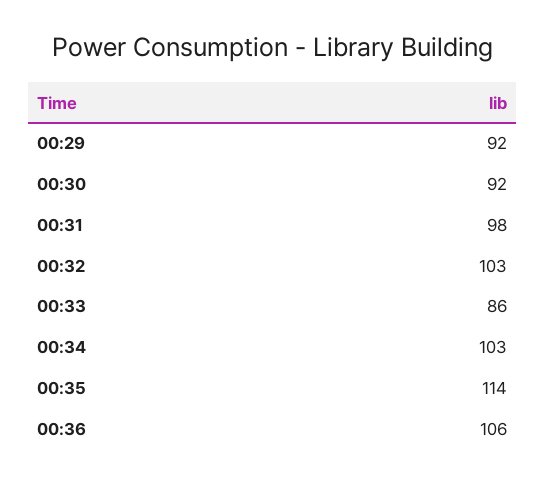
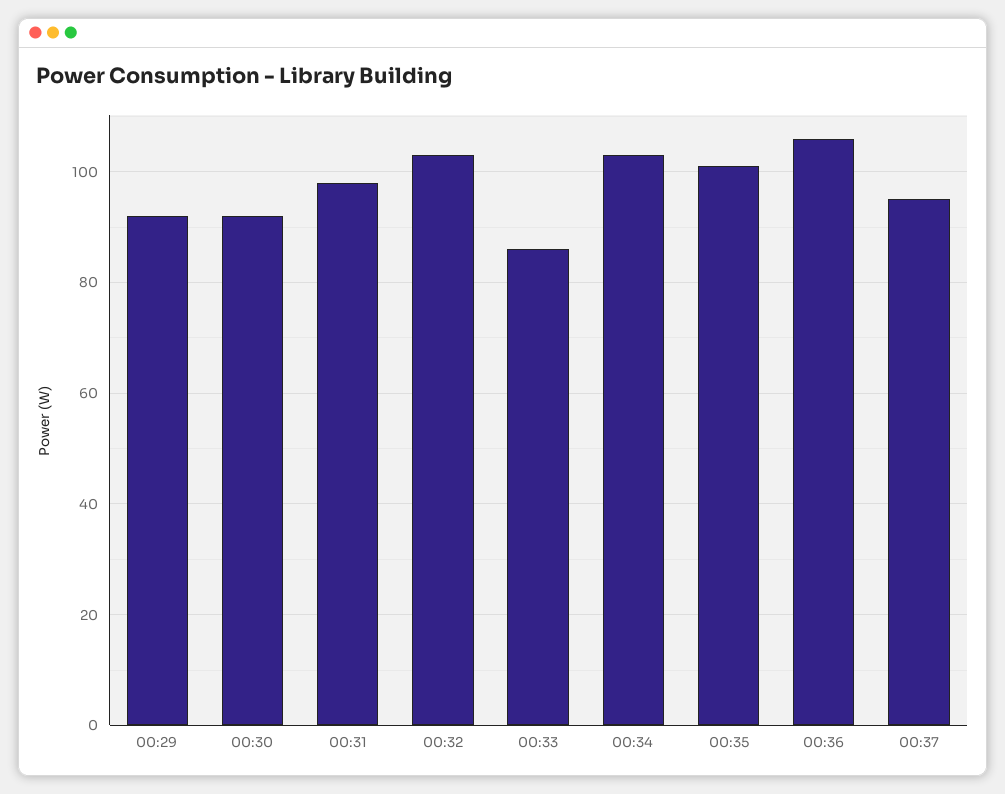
00:35: 114 -> 100
00:37: none -> 95

